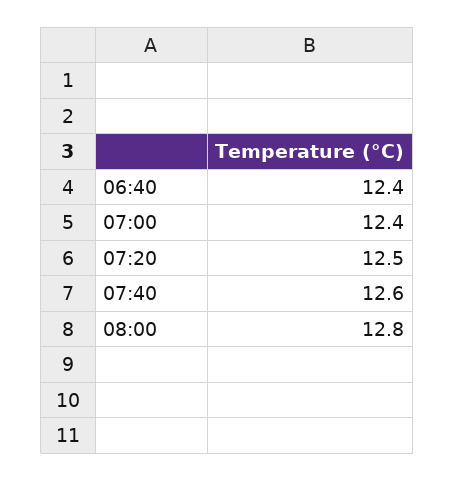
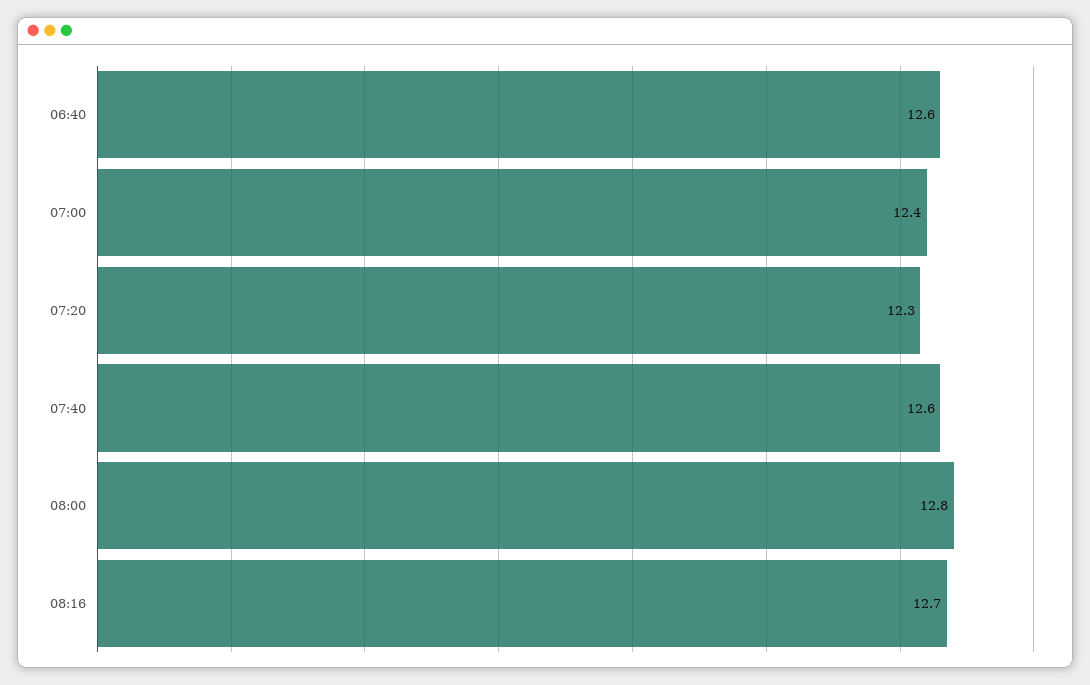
06:40: 12.4 -> 12.6
07:20: 12.5 -> 12.3
08:16: none -> 12.7

